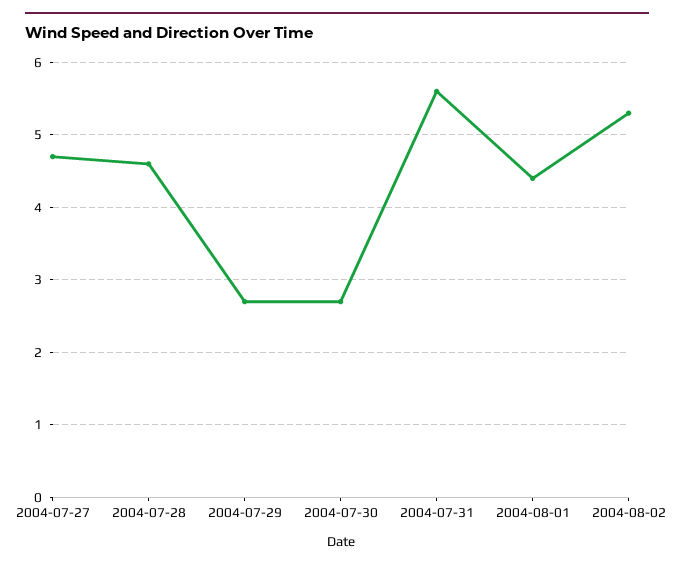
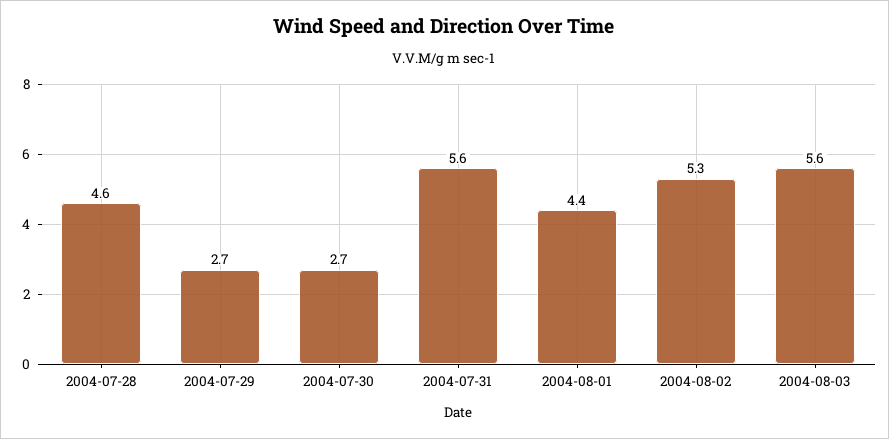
2004-07-27: 4.7 -> none
2004-08-03: none -> 5.6

